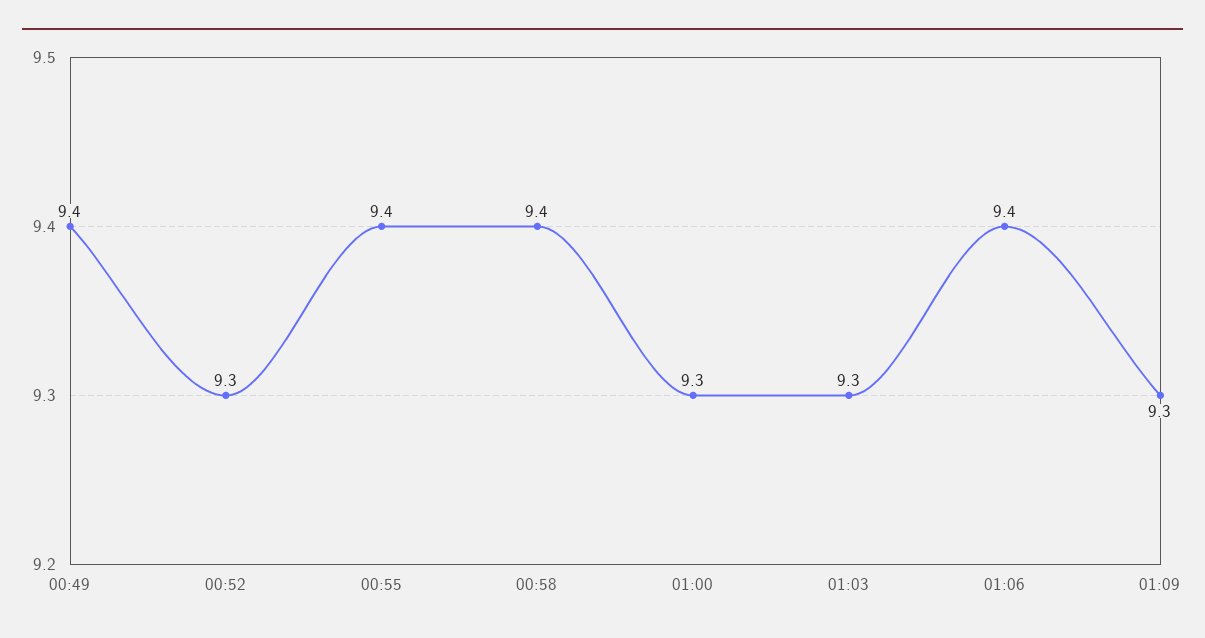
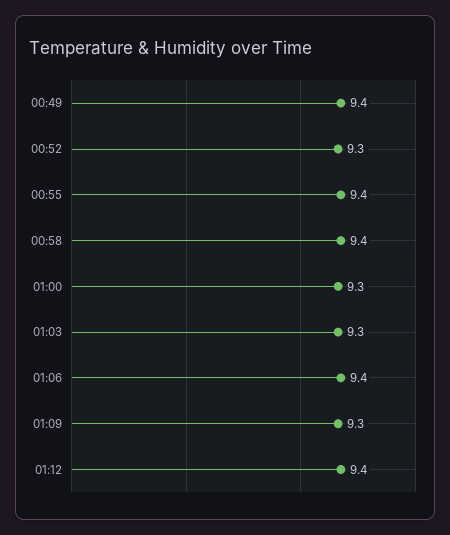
01:12: none -> 9.4

